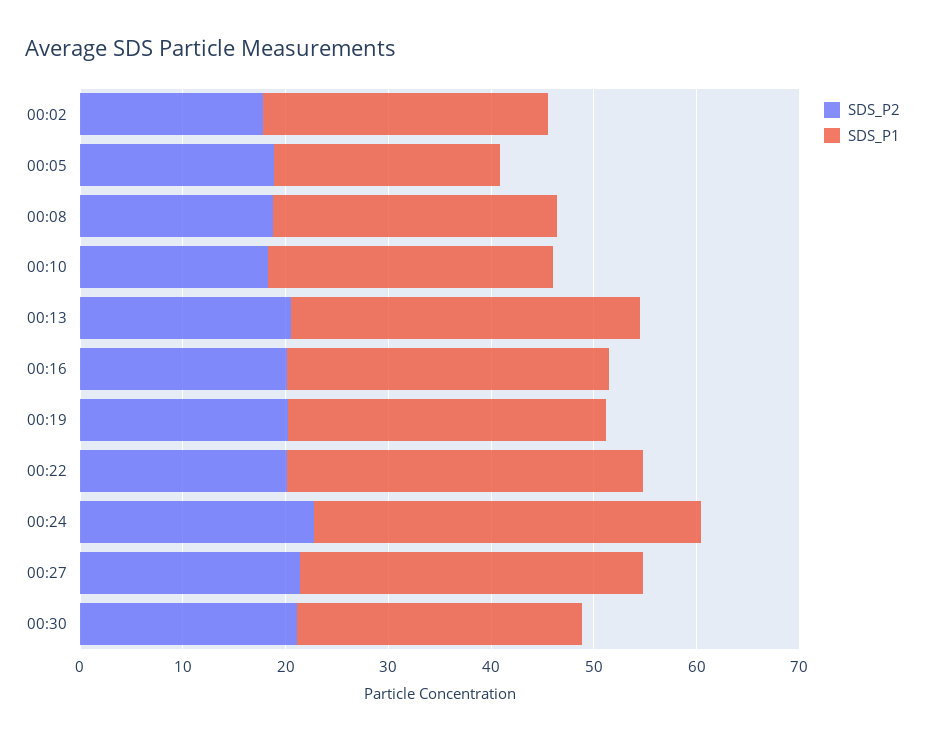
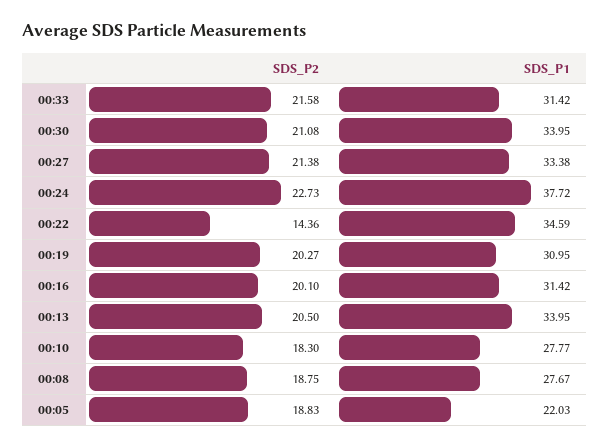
SDS_P2, 00:02: 18 -> none
SDS_P1, 00:02: 28 -> none
SDS_P2, 00:22: 20 -> 14.36
SDS_P1, 00:30: 28 -> 33.95
SDS_P2, 00:33: none -> 21.58
SDS_P1, 00:33: none -> 31.42

